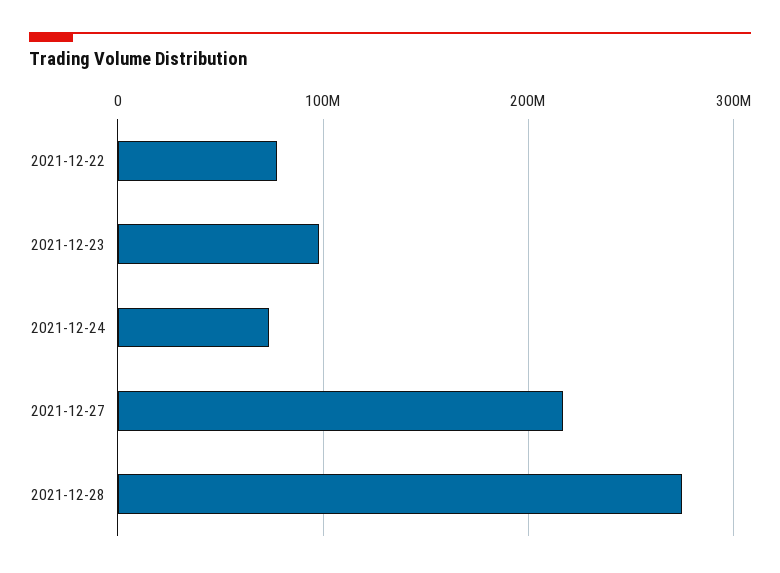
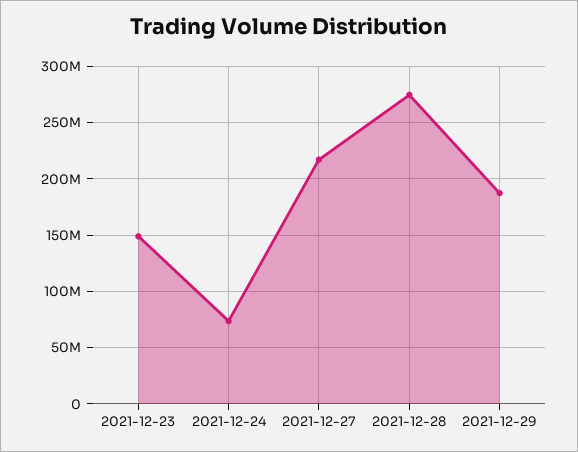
2021-12-22: 80000000 -> none
2021-12-23: 100000000 -> 150000000
2021-12-29: none -> 190000000

